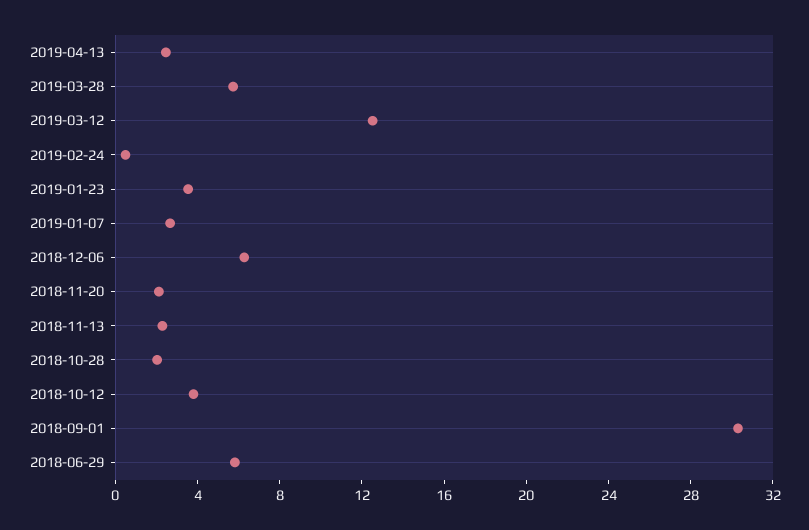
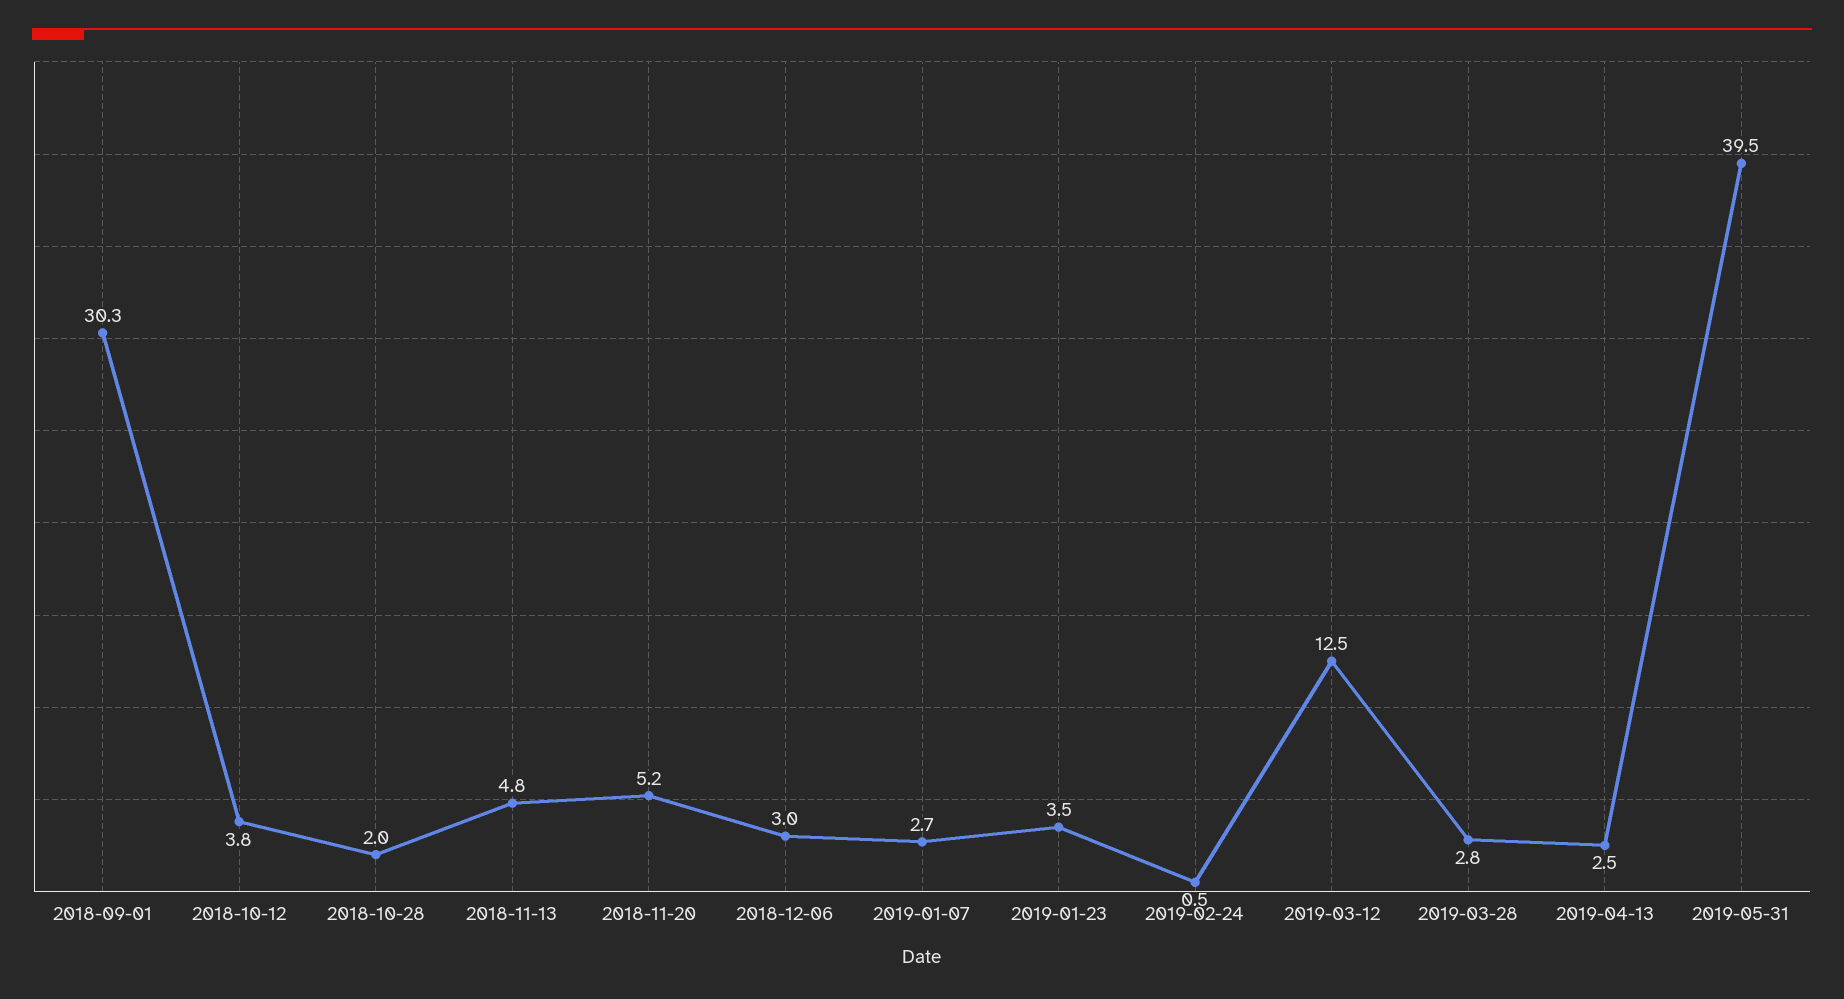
2019-03-28: 6 -> 2.8
2018-12-06: 6 -> 3
2018-11-20: 2 -> 5.2
2018-11-13: 2 -> 4.8
2018-06-29: 6 -> none
2019-05-31: none -> 39.5

